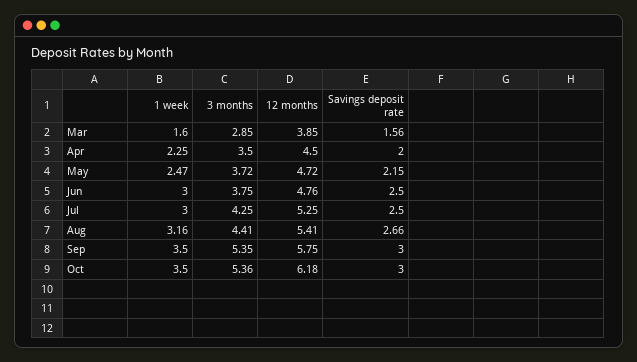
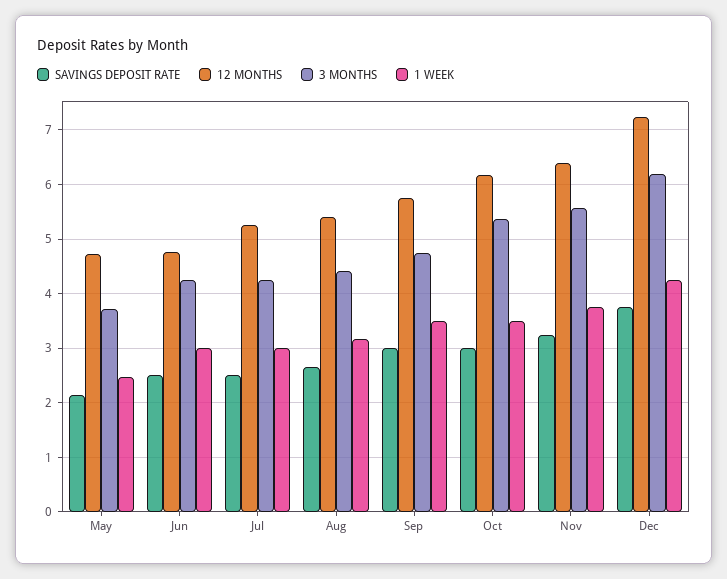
1 week, Mar: 1.6 -> none
3 months, Mar: 2.85 -> none
12 months, Mar: 3.85 -> none
Savings deposit rate, Mar: 1.56 -> none
1 week, Apr: 2.25 -> none
3 months, Apr: 3.5 -> none
12 months, Apr: 4.5 -> none
Savings deposit rate, Apr: 2 -> none
3 months, Jun: 3.75 -> 4.2
3 months, Sep: 5.35 -> 4.8
Savings deposit rate, Nov: none -> 3.2
12 months, Nov: none -> 6.4
3 months, Nov: none -> 5.6
1 week, Nov: none -> 3.8
Savings deposit rate, Dec: none -> 3.8
12 months, Dec: none -> 7.2
3 months, Dec: none -> 6.2
1 week, Dec: none -> 4.2

